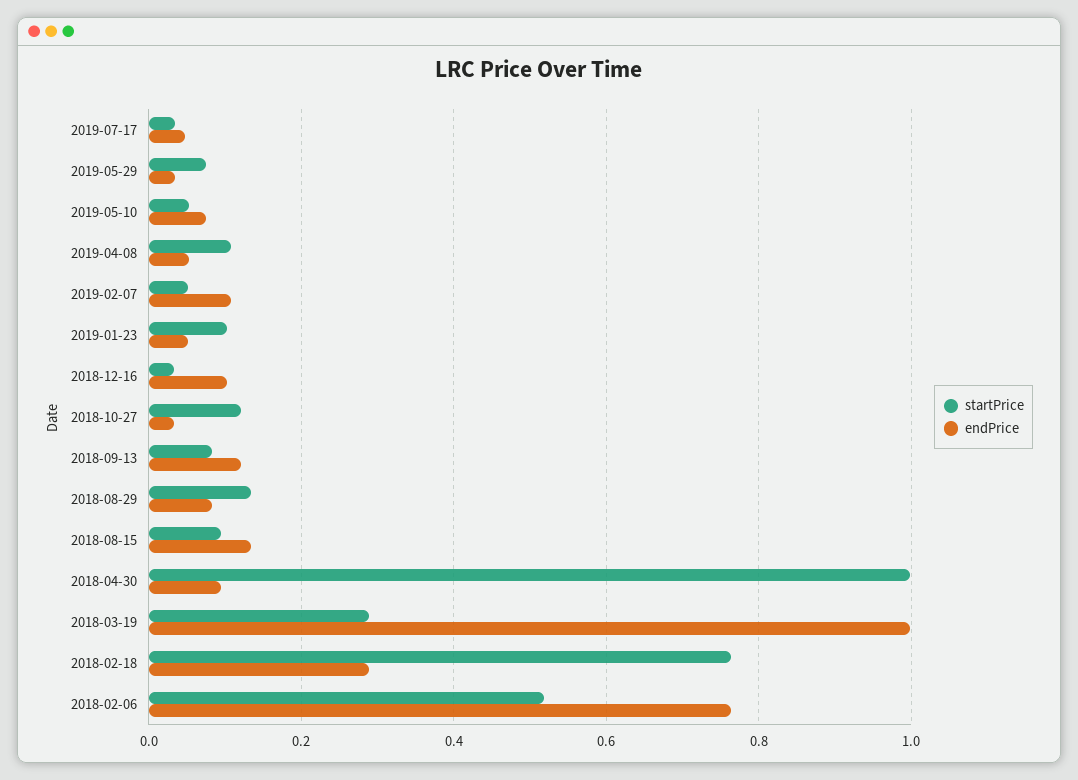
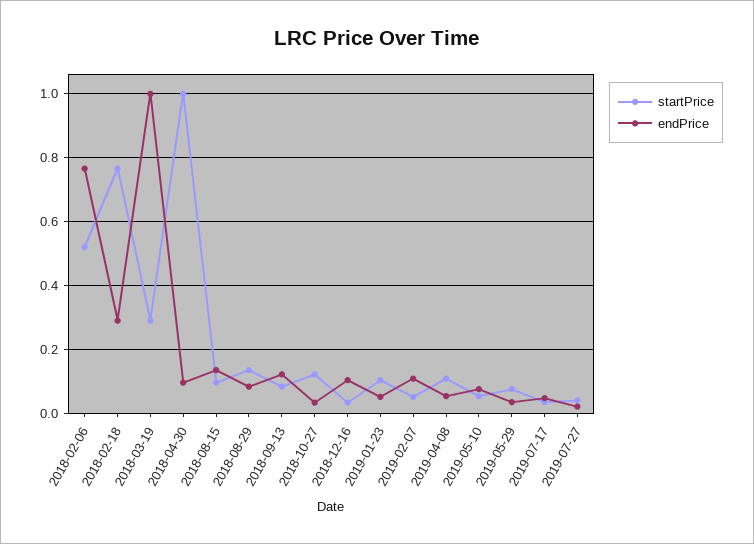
startPrice, 2019-07-27: none -> 0.04
endPrice, 2019-07-27: none -> 0.02

